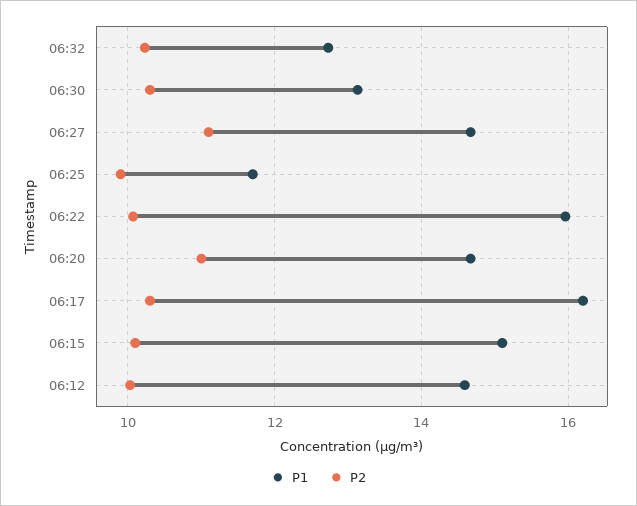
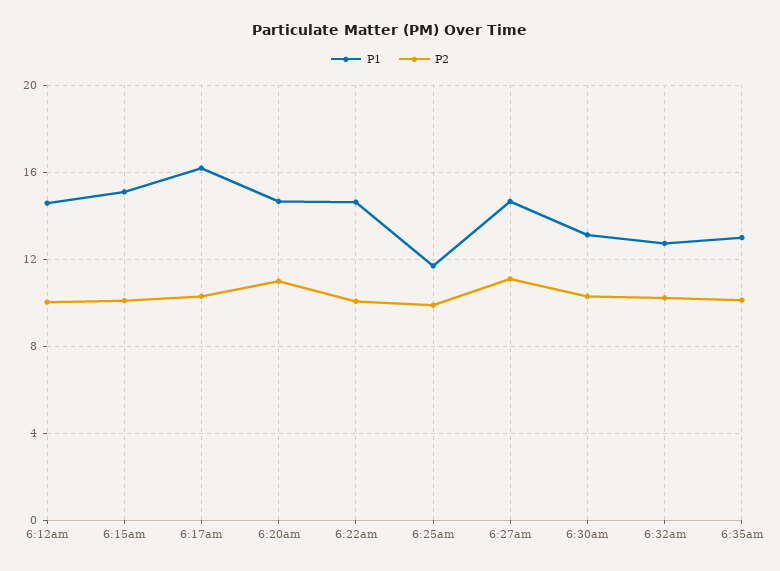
P1, 06:22: 16 -> 14.5
P1, 6:35am: none -> 13
P2, 6:35am: none -> 10

